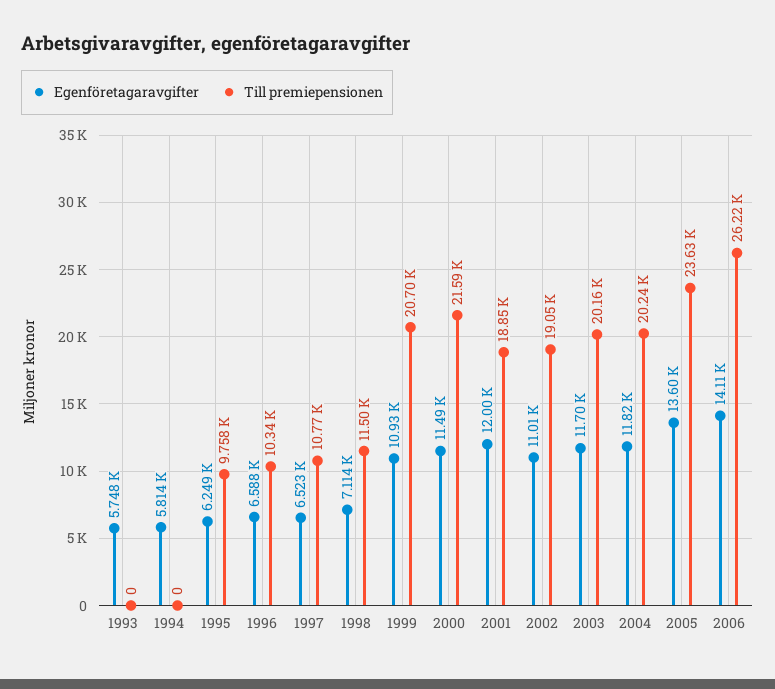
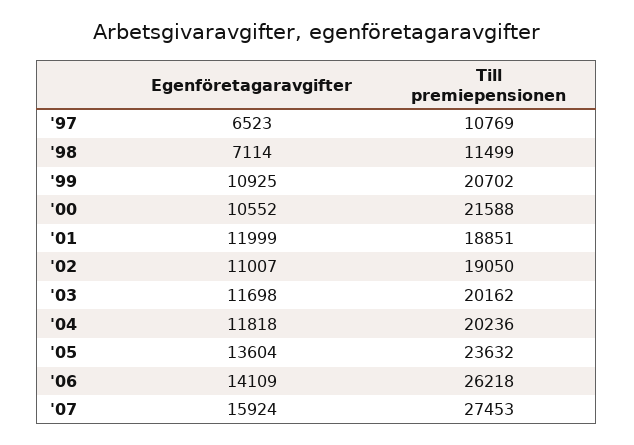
Egenföretagaravgifter, 1993: 5748 -> none
Till premiepensionen, 1993: 0 -> none
Egenföretagaravgifter, 1994: 5814 -> none
Till premiepensionen, 1994: 0 -> none
Egenföretagaravgifter, 1995: 6249 -> none
Till premiepensionen, 1995: 9758 -> none
Egenföretagaravgifter, 1996: 6588 -> none
Till premiepensionen, 1996: 10340 -> none
Egenföretagaravgifter, 2000: 11490 -> 10552
Egenföretagaravgifter, '07: none -> 15924
Till premiepensionen, '07: none -> 27453

